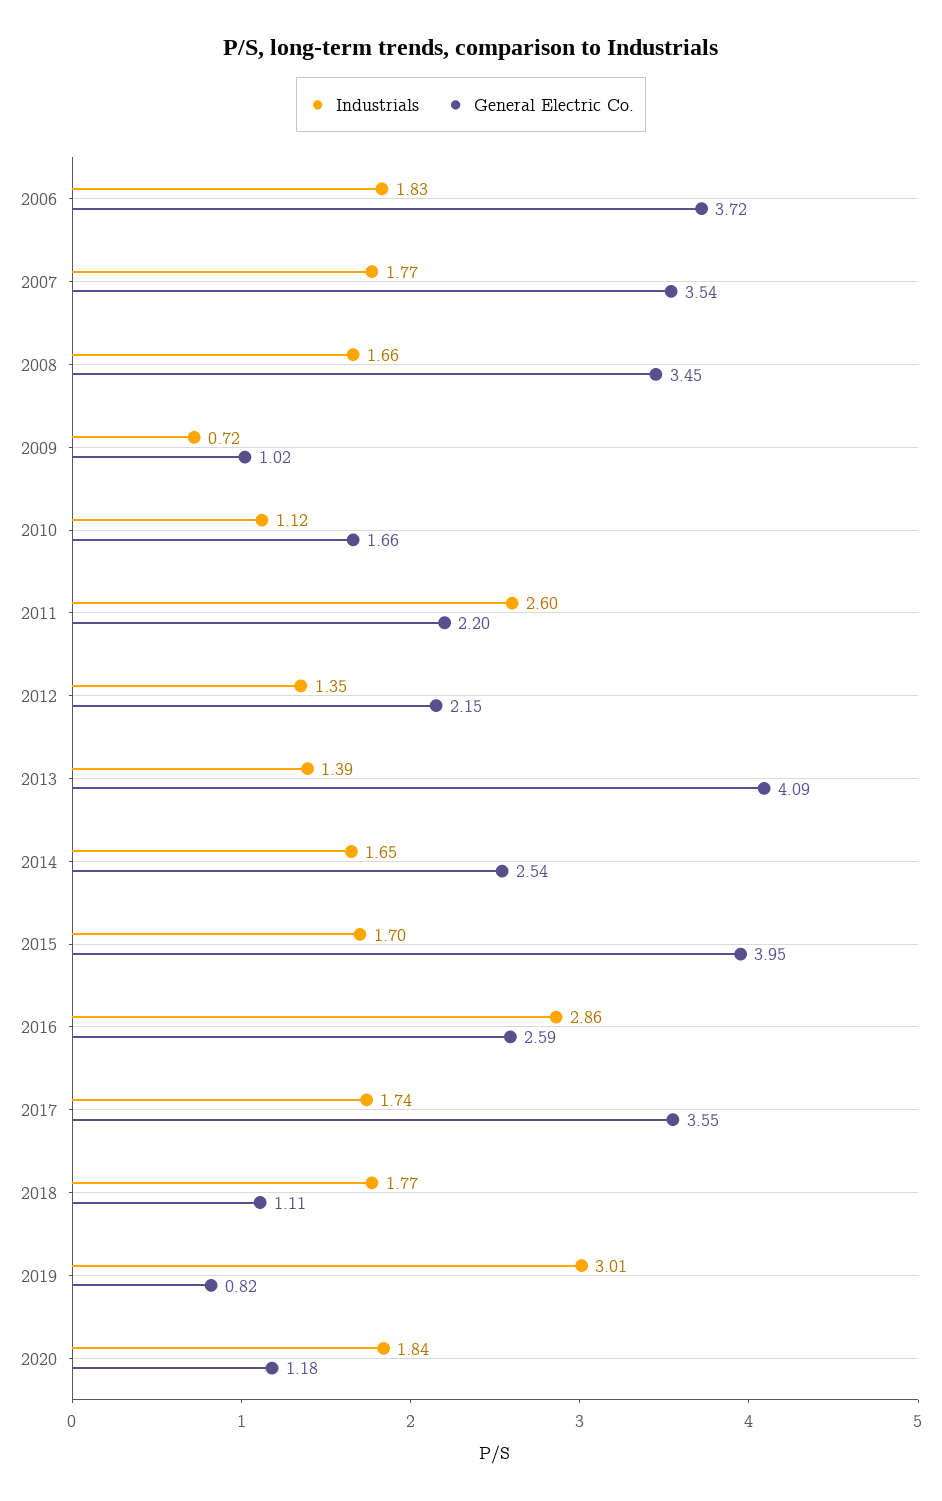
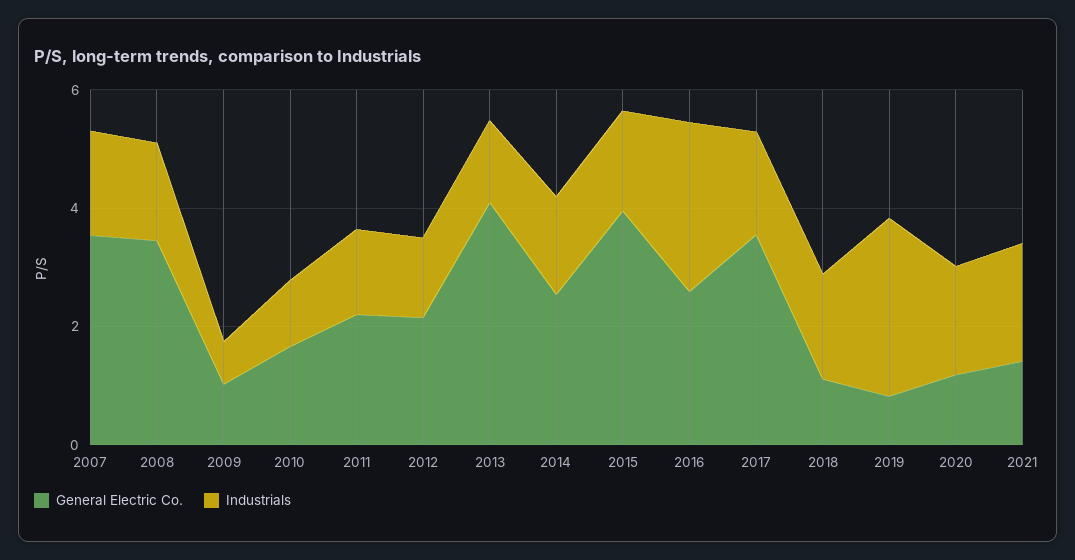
Industrials, 2006: 1.83 -> none
General Electric Co., 2006: 3.72 -> none
Industrials, 2011: 2.6 -> 1.5
General Electric Co., 2021: none -> 1.5
Industrials, 2021: none -> 2

